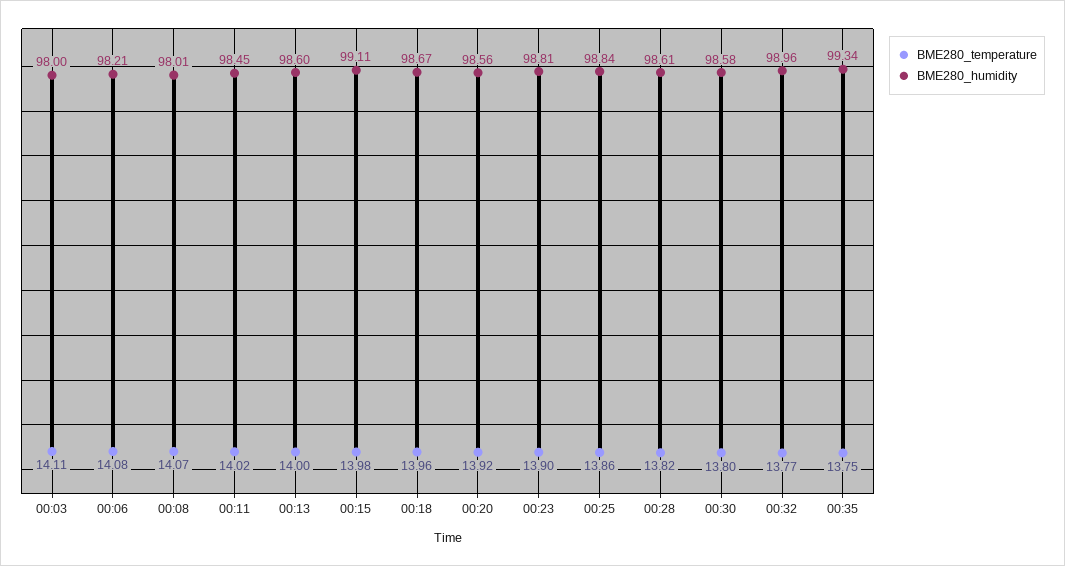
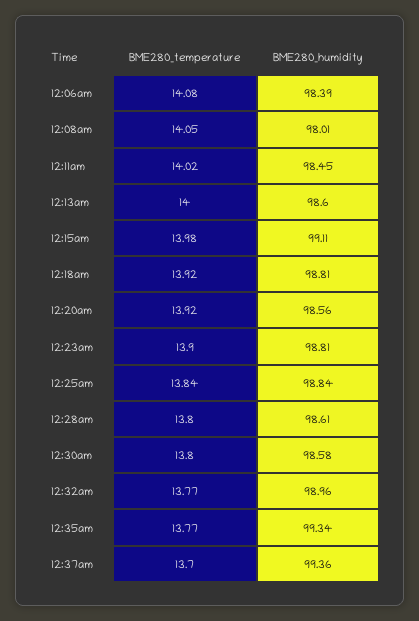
BME280_temperature, 00:03: 14.11 -> none
BME280_humidity, 00:03: 98 -> none
BME280_humidity, 00:06: 98.21 -> 98.39
BME280_temperature, 00:08: 14.07 -> 14.05
BME280_temperature, 00:18: 13.96 -> 13.92
BME280_humidity, 00:18: 98.67 -> 98.81
BME280_temperature, 00:25: 13.86 -> 13.84
BME280_temperature, 00:28: 13.82 -> 13.8
BME280_temperature, 00:35: 13.75 -> 13.77
BME280_temperature, 12:37am: none -> 13.7
BME280_humidity, 12:37am: none -> 99.36

